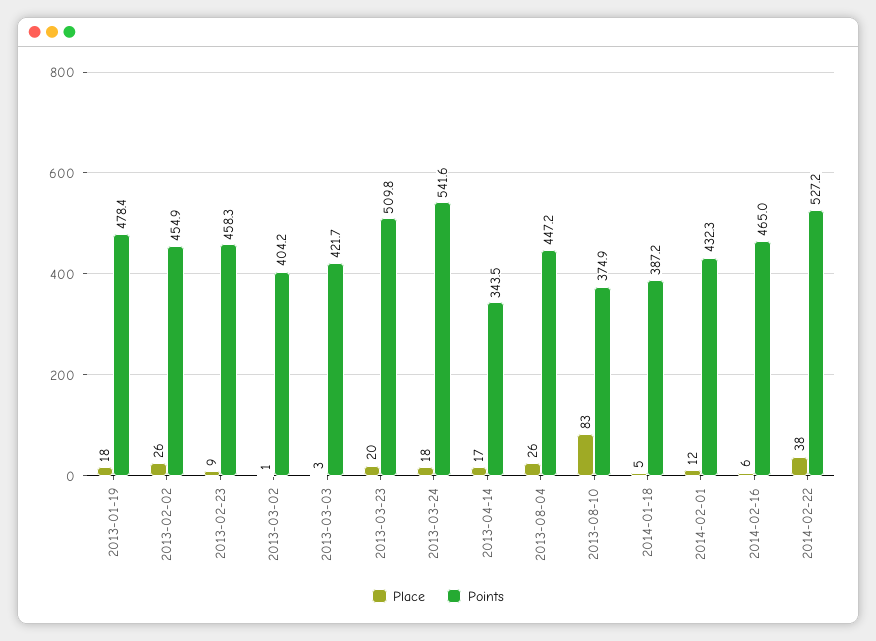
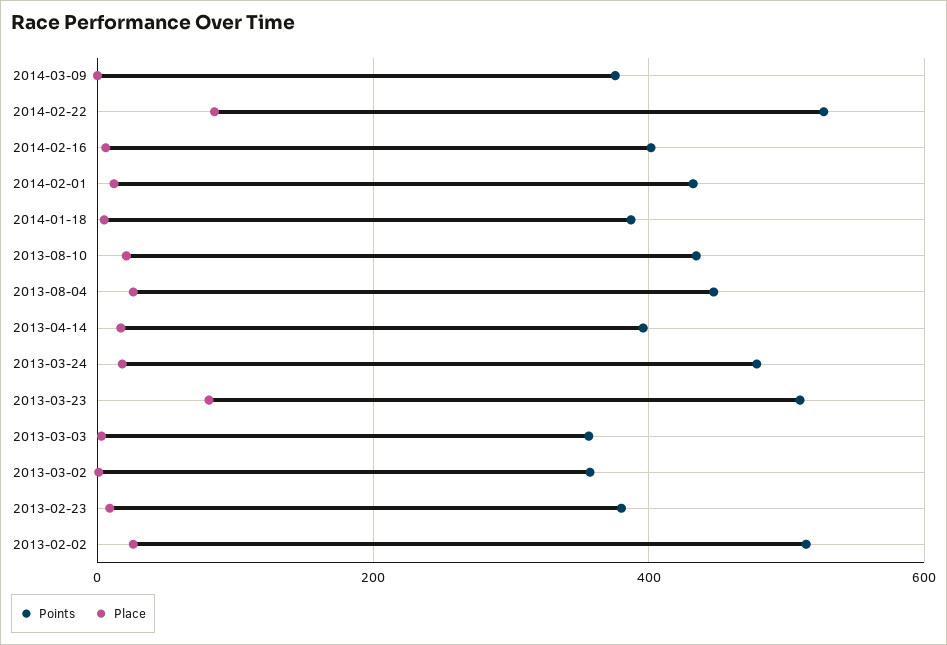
Place, 2013-01-19: 18 -> none
Points, 2013-01-19: 478.4 -> none
Points, 2013-02-02: 454.9 -> 520
Points, 2013-02-23: 458.3 -> 380
Points, 2013-03-02: 404.2 -> 360
Points, 2013-03-03: 421.7 -> 360
Place, 2013-03-23: 20 -> 80
Points, 2013-03-24: 541.6 -> 480
Points, 2013-04-14: 343.5 -> 400
Place, 2013-08-10: 83 -> 20
Points, 2013-08-10: 374.9 -> 440
Points, 2014-02-16: 465 -> 400
Place, 2014-02-22: 38 -> 80
Points, 2014-03-09: none -> 380
Place, 2014-03-09: none -> 0

